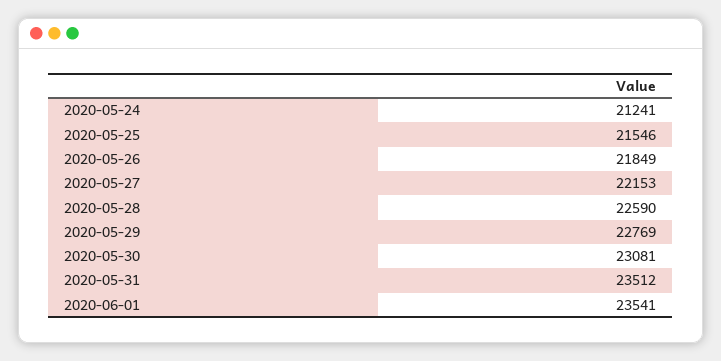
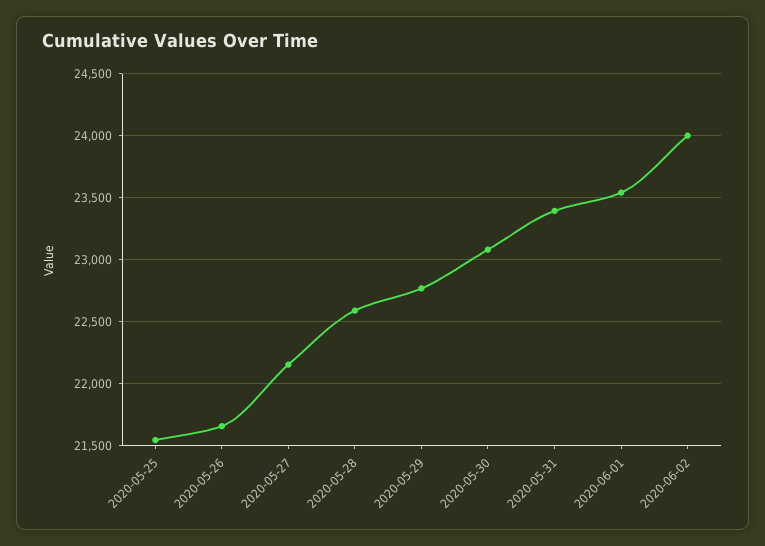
2020-05-24: 21241 -> none
2020-05-26: 21849 -> 21650
2020-05-31: 23512 -> 23400
2020-06-02: none -> 24000

